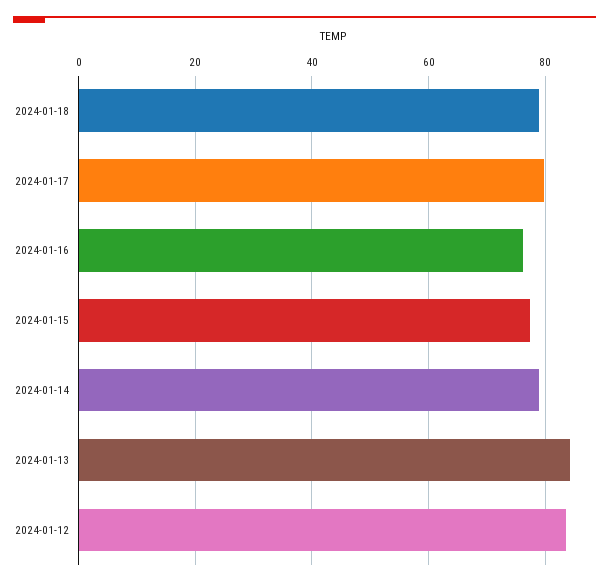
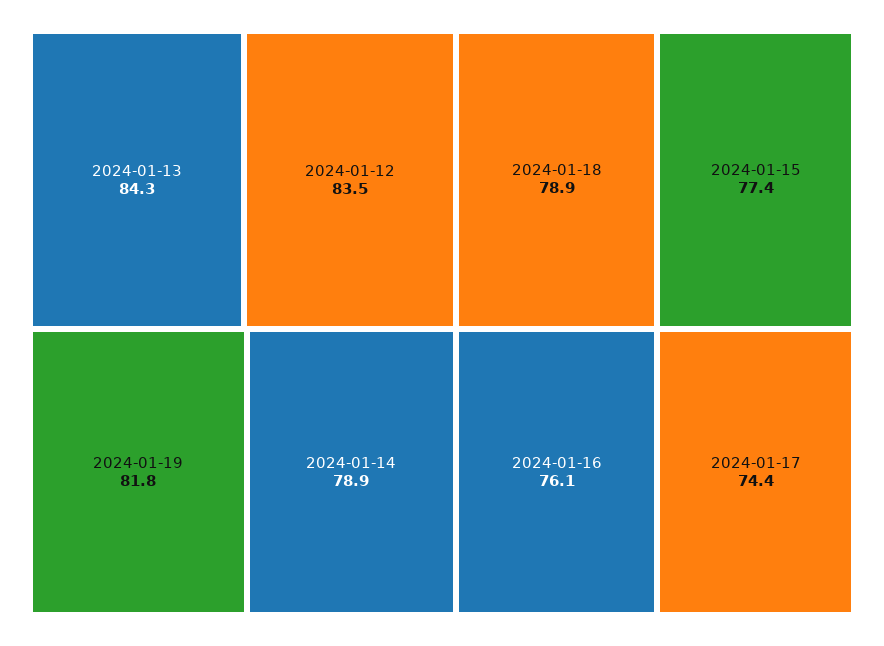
2024-01-17: 80 -> 74.4
2024-01-19: none -> 81.8

